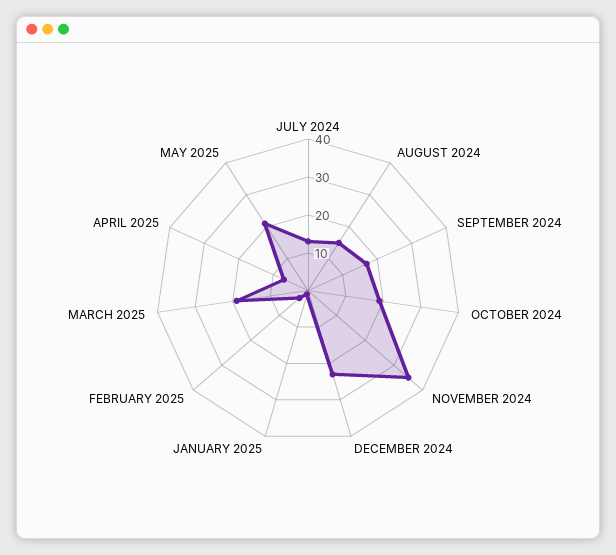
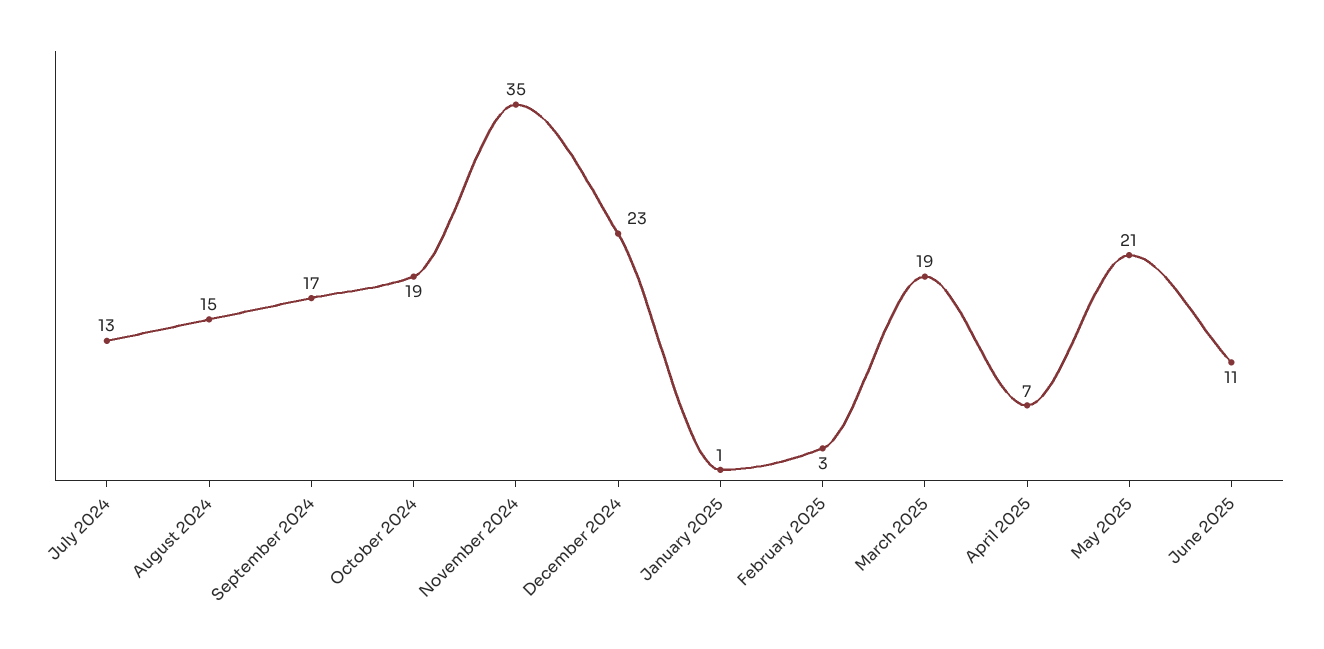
June 2025: none -> 11

